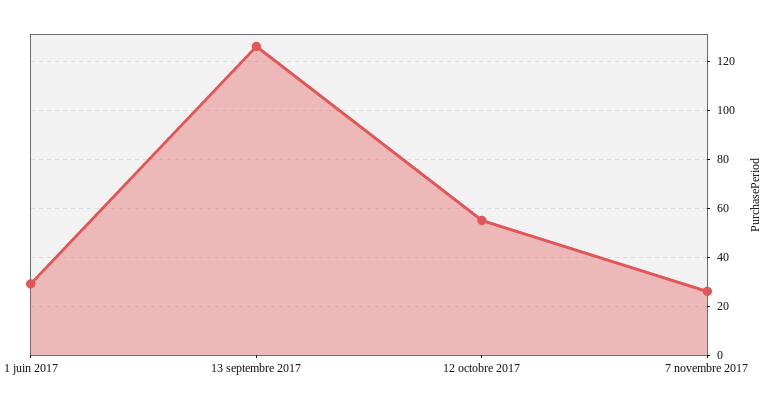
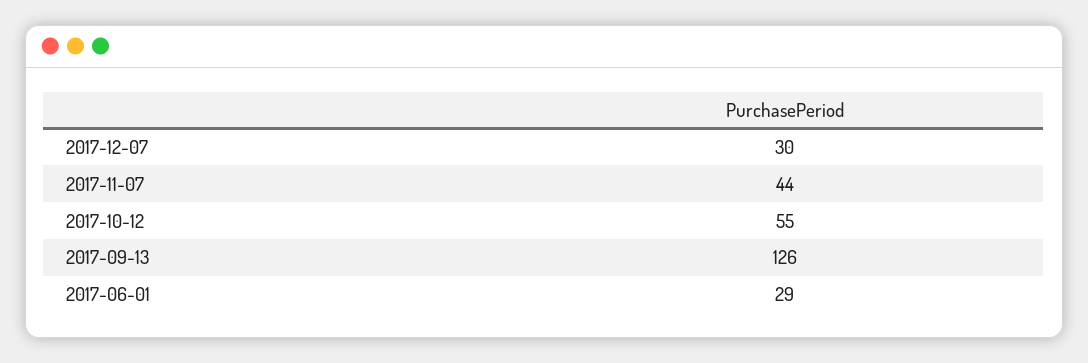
7 novembre 2017: 25 -> 44
2017-12-07: none -> 30

